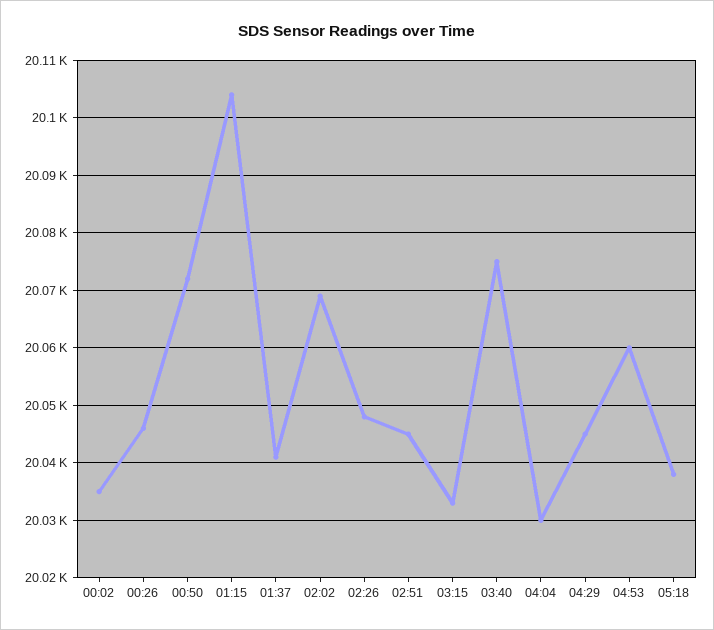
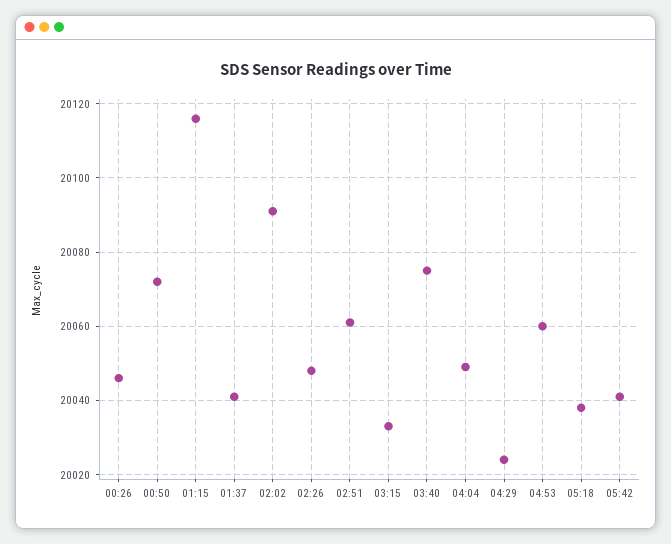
00:02: 20035 -> none
01:15: 20105 -> 20115
02:02: 20070 -> 20090
02:51: 20045 -> 20060
04:04: 20030 -> 20050
04:29: 20045 -> 20025
05:42: none -> 20040

